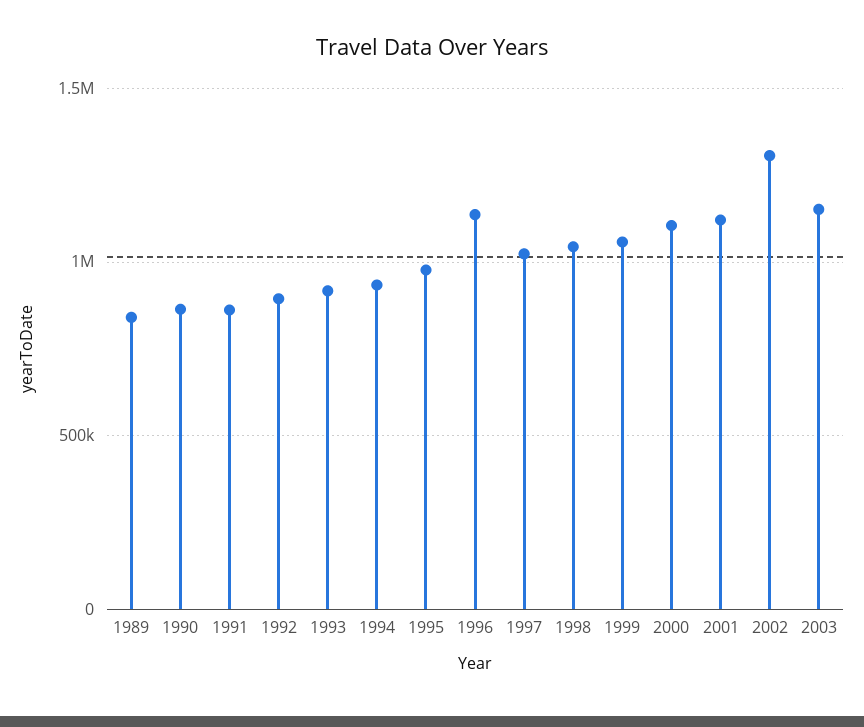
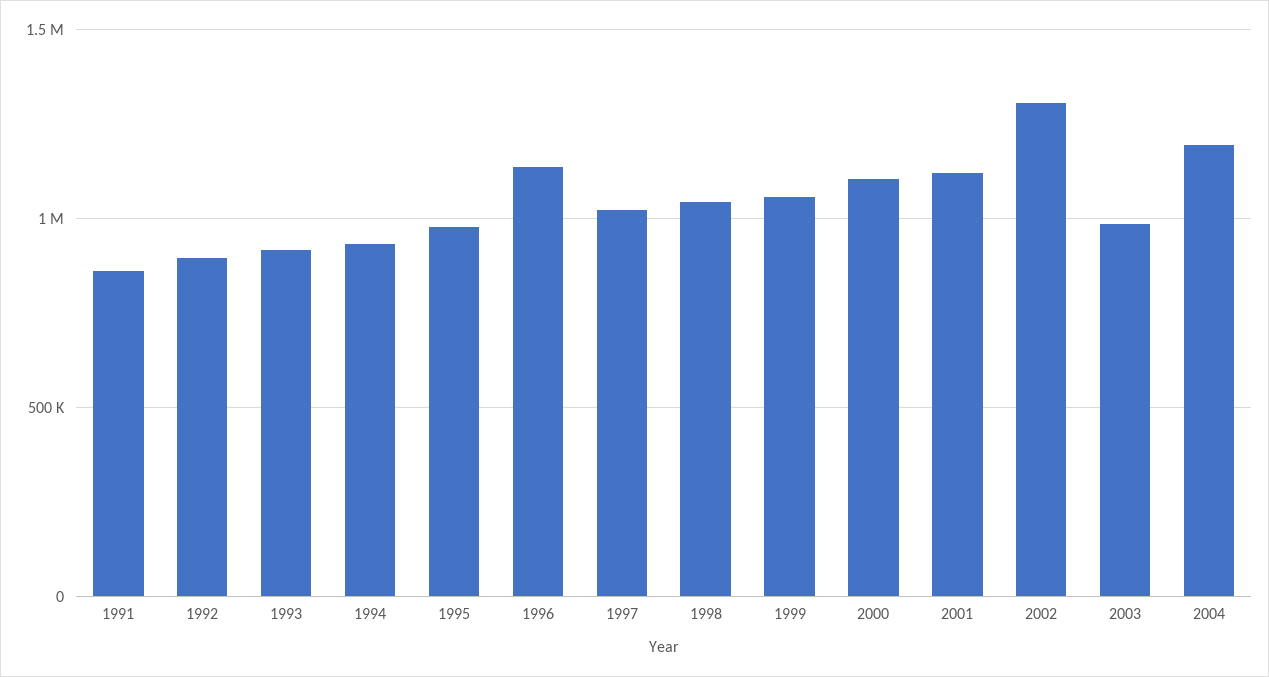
1989: 850000 -> none
1990: 850000 -> none
2003: 1150000 -> 1000000
2004: none -> 1200000

